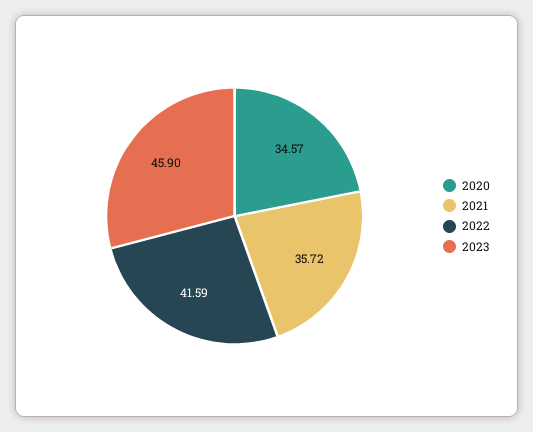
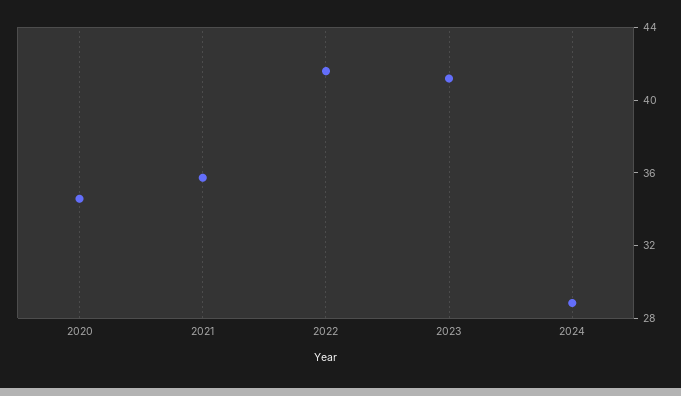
2023: 45.9 -> 41
2024: none -> 29

